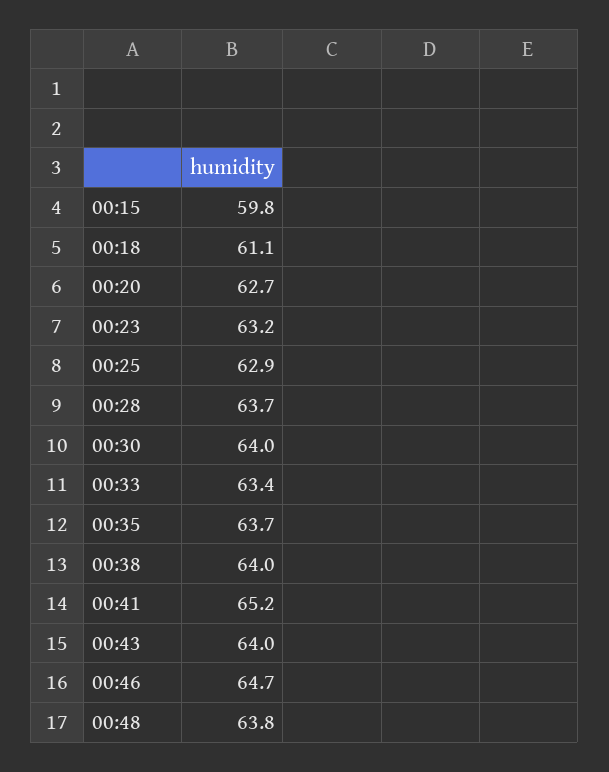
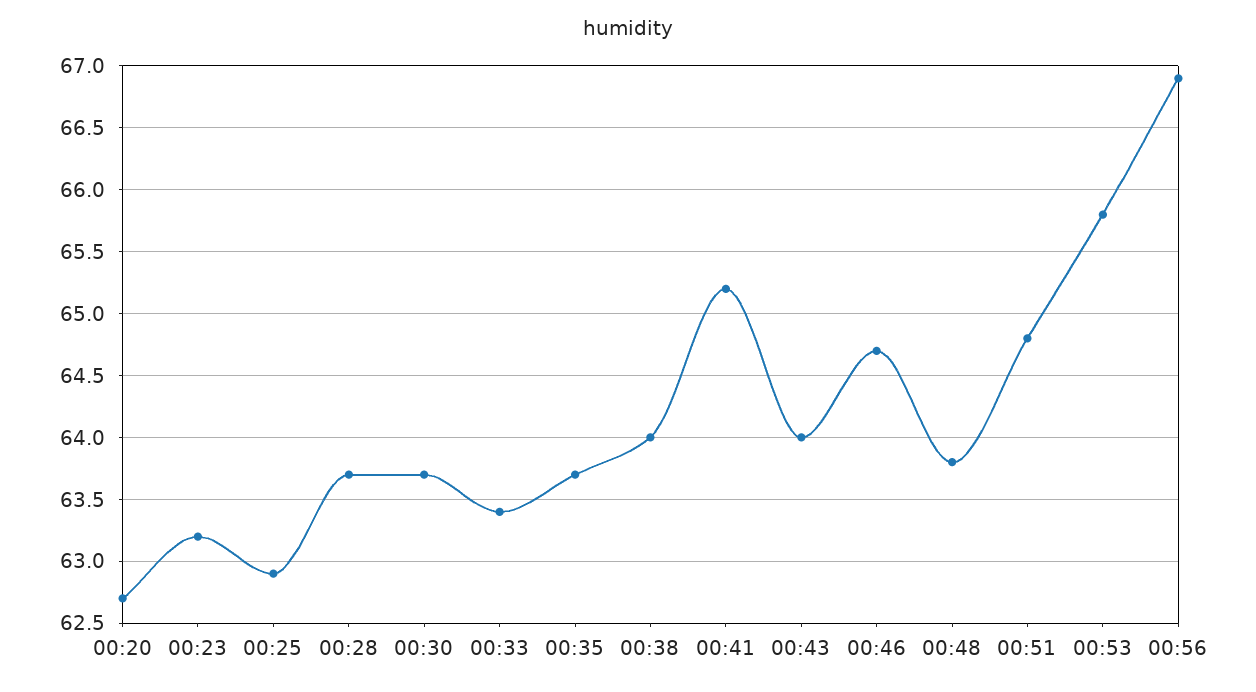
00:15: 59.8 -> none
00:18: 61.1 -> none
00:30: 64 -> 63.7
00:51: none -> 64.8
00:53: none -> 65.8
00:56: none -> 66.9

